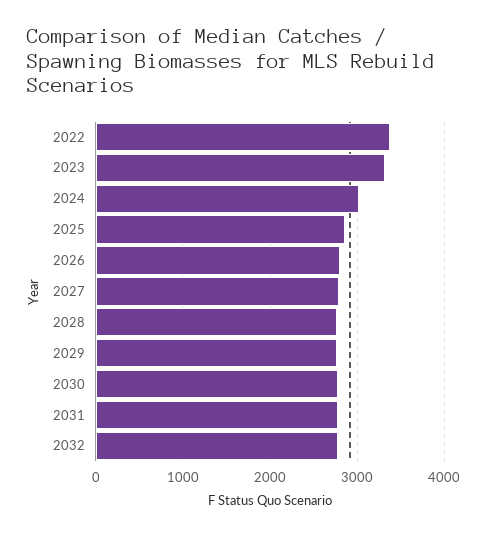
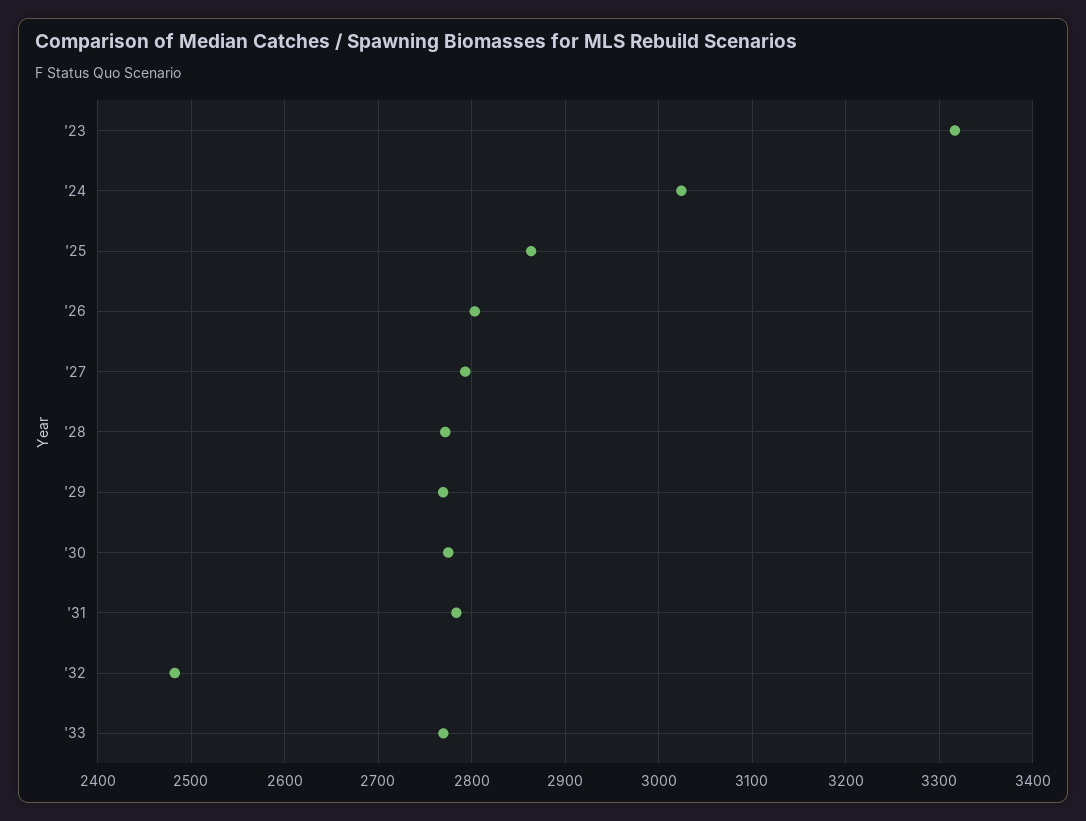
2022: 3400 -> none
2032: 2800 -> 2480
'33: none -> 2770

